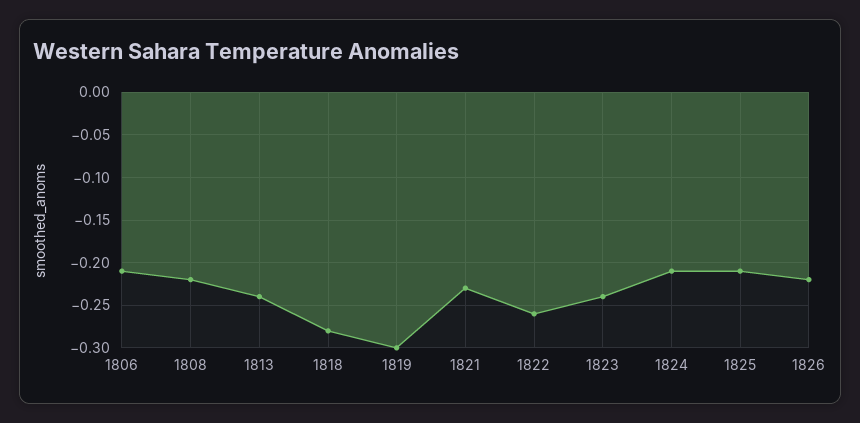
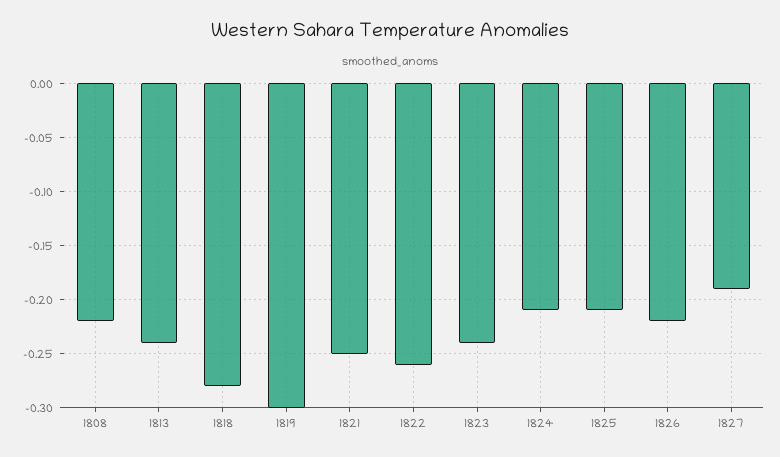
1806: -0.21 -> none
1821: -0.23 -> -0.25
1827: none -> -0.19

